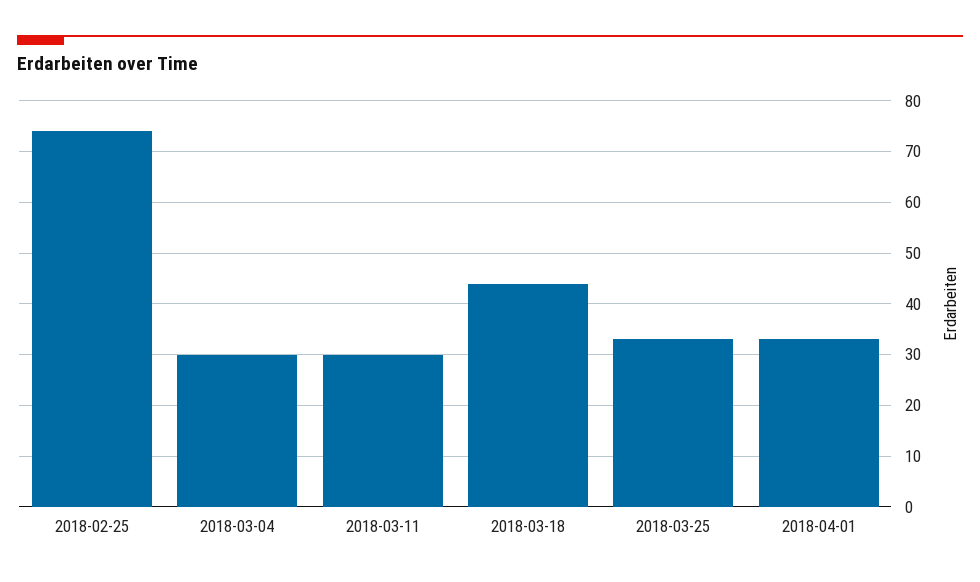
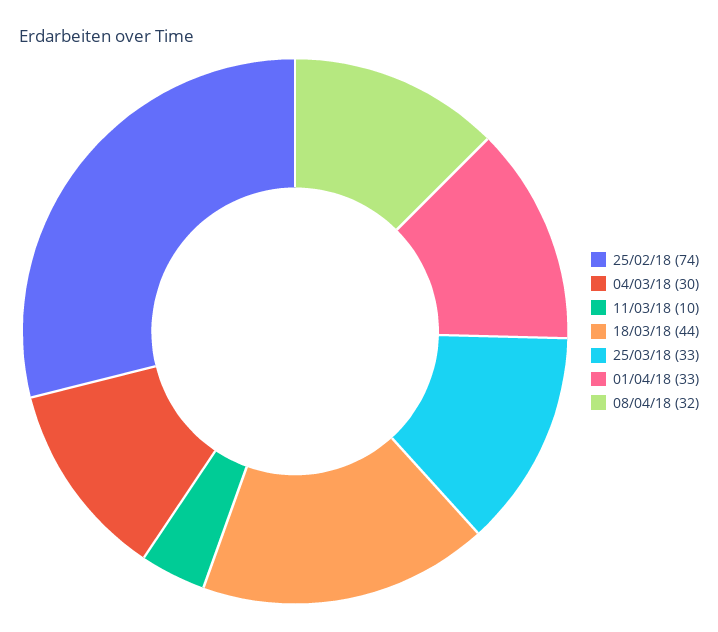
2018-03-11: 30 -> 10
08/04/18: none -> 32

